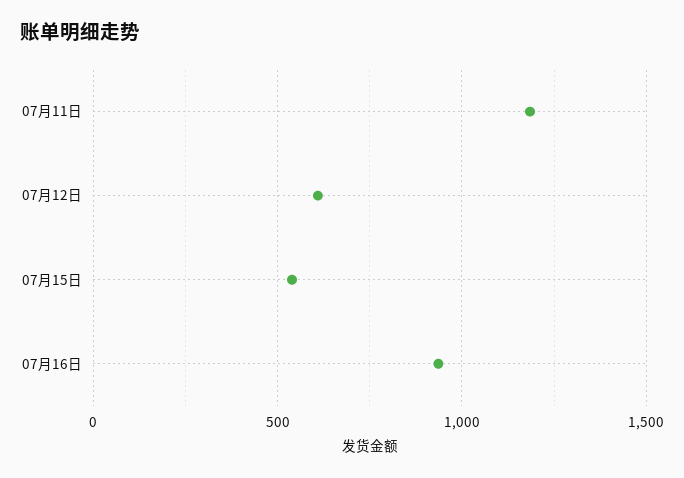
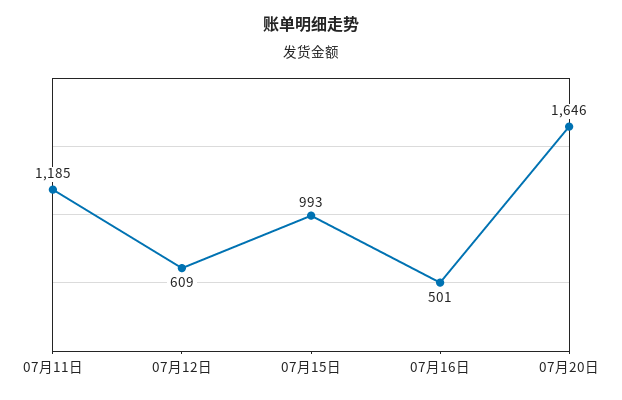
07月15日: 550 -> 993
07月16日: 950 -> 501
07月20日: none -> 1646

